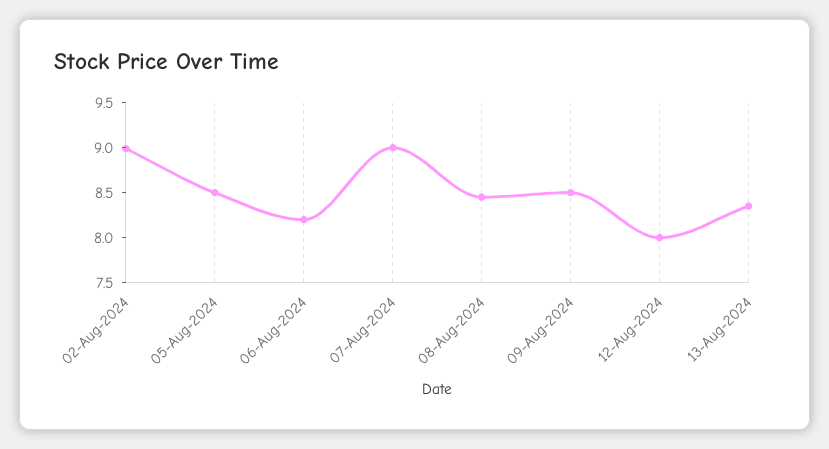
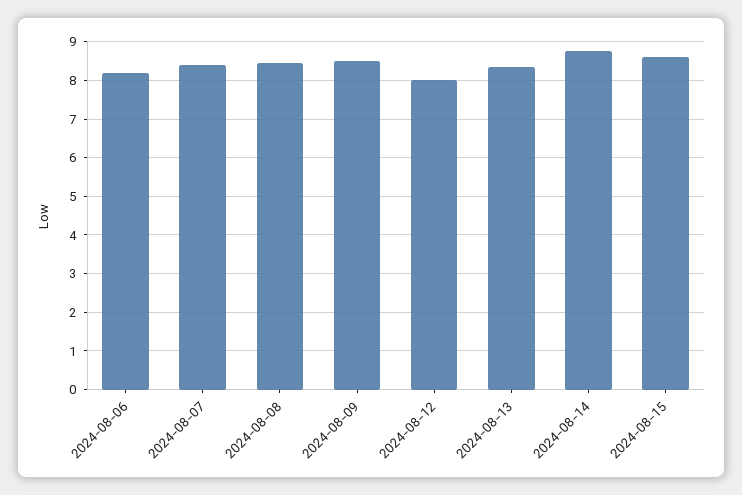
02-Aug-2024: 9 -> none
05-Aug-2024: 8.5 -> none
07-Aug-2024: 9 -> 8.4
2024-08-14: none -> 8.8
2024-08-15: none -> 8.6

